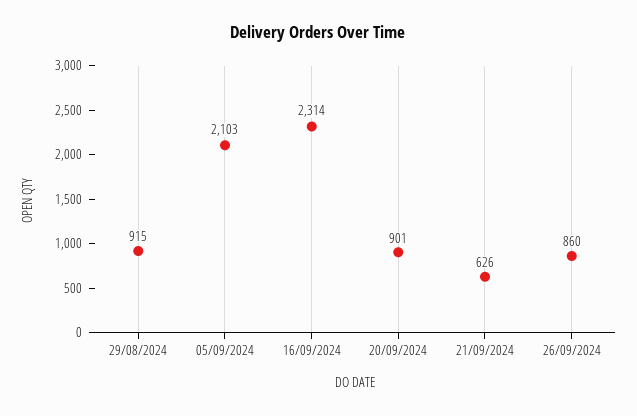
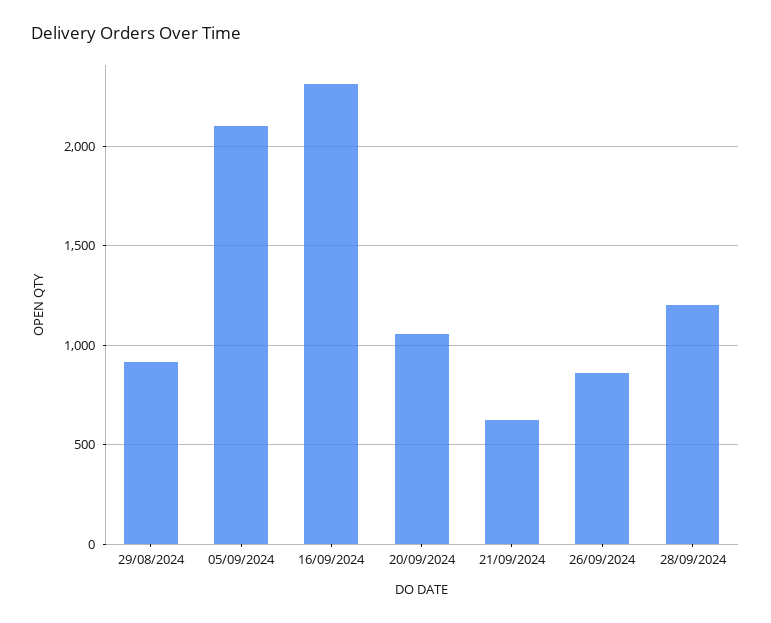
20/09/2024: 901 -> 1050
28/09/2024: none -> 1200

